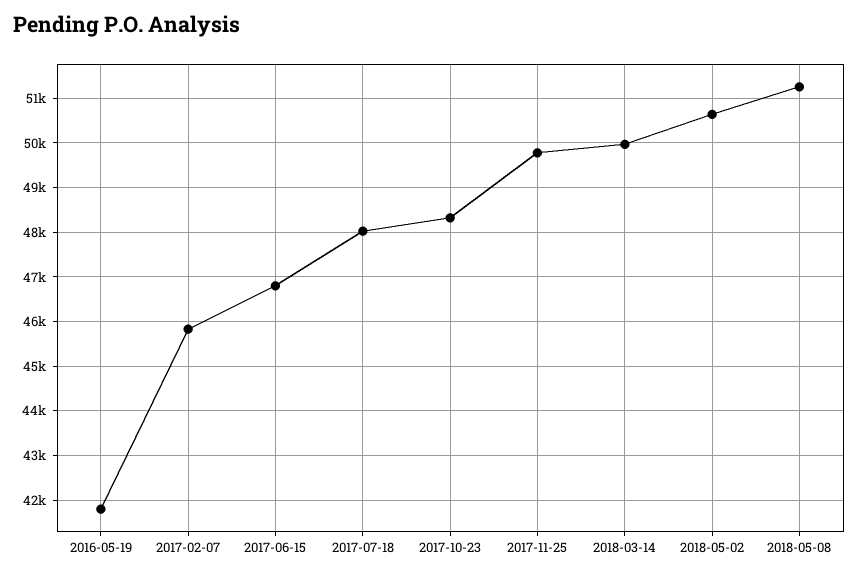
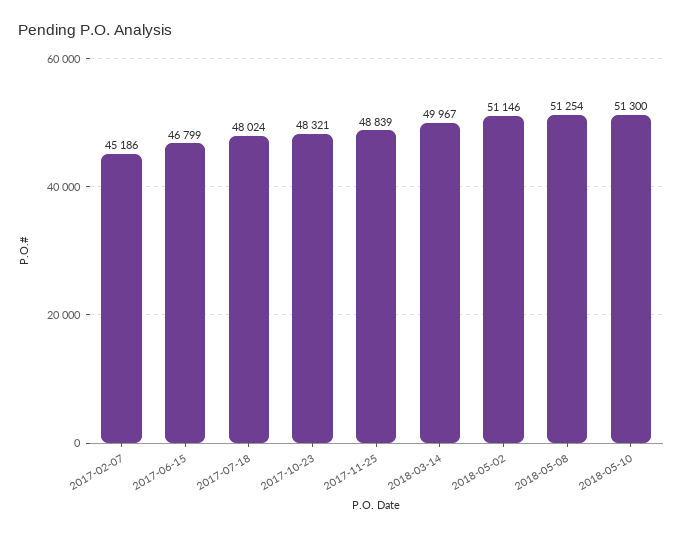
2016-05-19: 41800 -> none
2017-02-07: 45800 -> 45186
2017-11-25: 49800 -> 48839
2018-05-02: 50600 -> 51146
2018-05-10: none -> 51300

